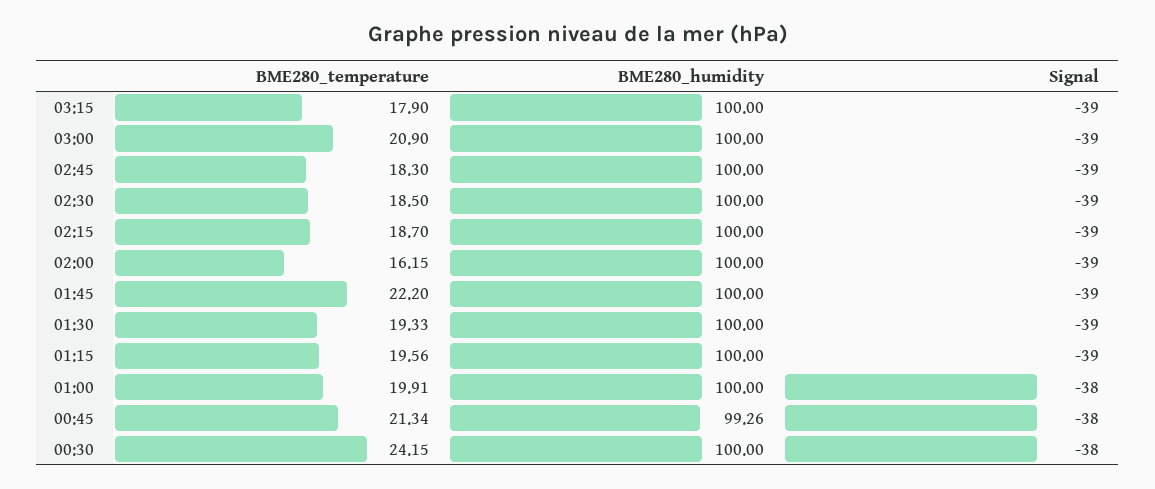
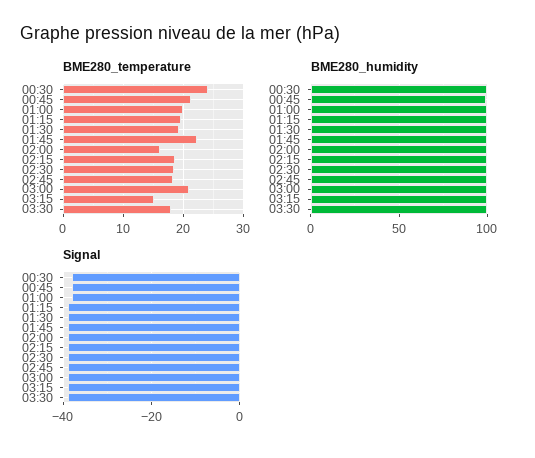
BME280_temperature, 03:15: 17.9 -> 15
BME280_temperature, 03:30: none -> 18
BME280_humidity, 03:30: none -> 100
Signal, 03:30: none -> -40

